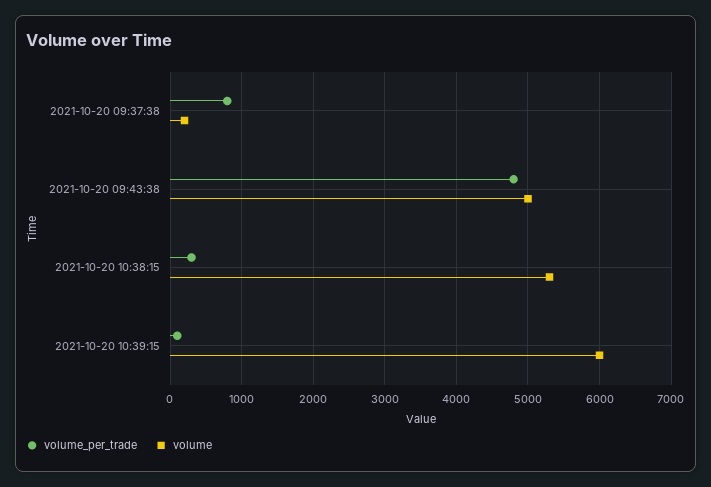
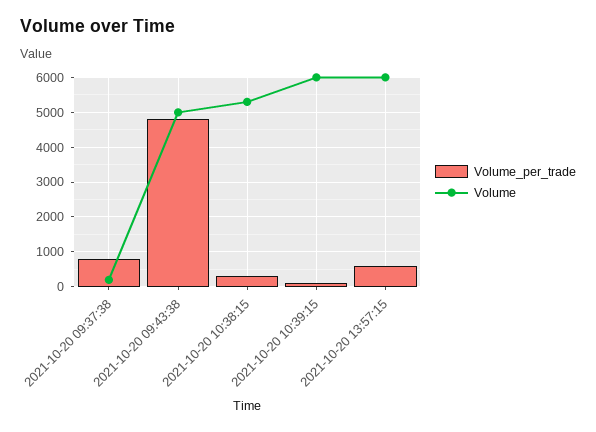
volume_per_trade, 2021-10-20 13:57:15: none -> 600
volume, 2021-10-20 13:57:15: none -> 6000

